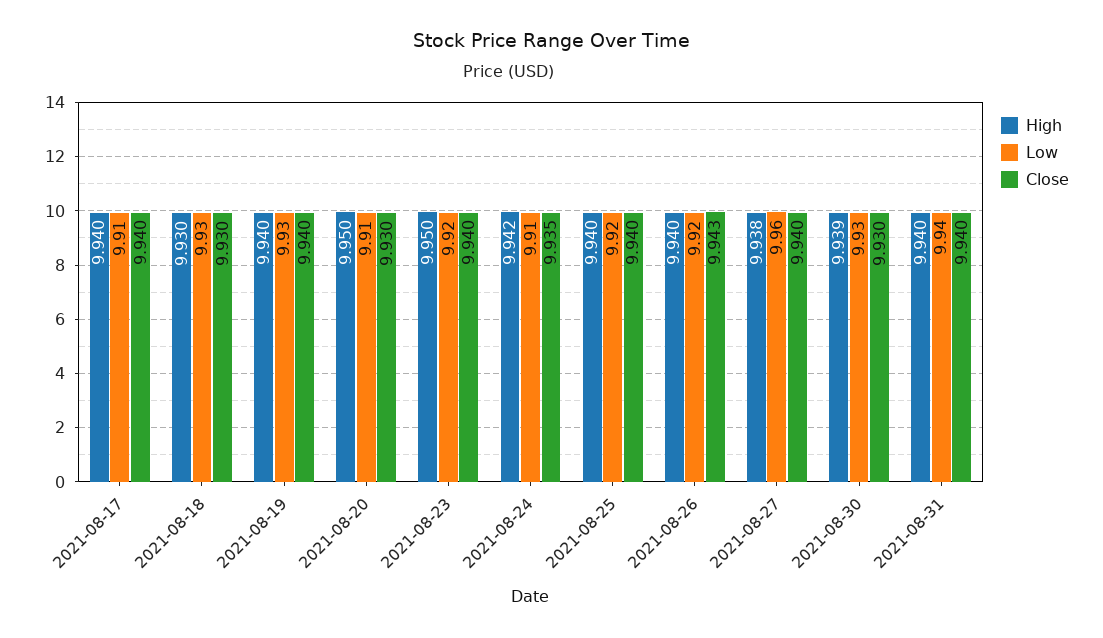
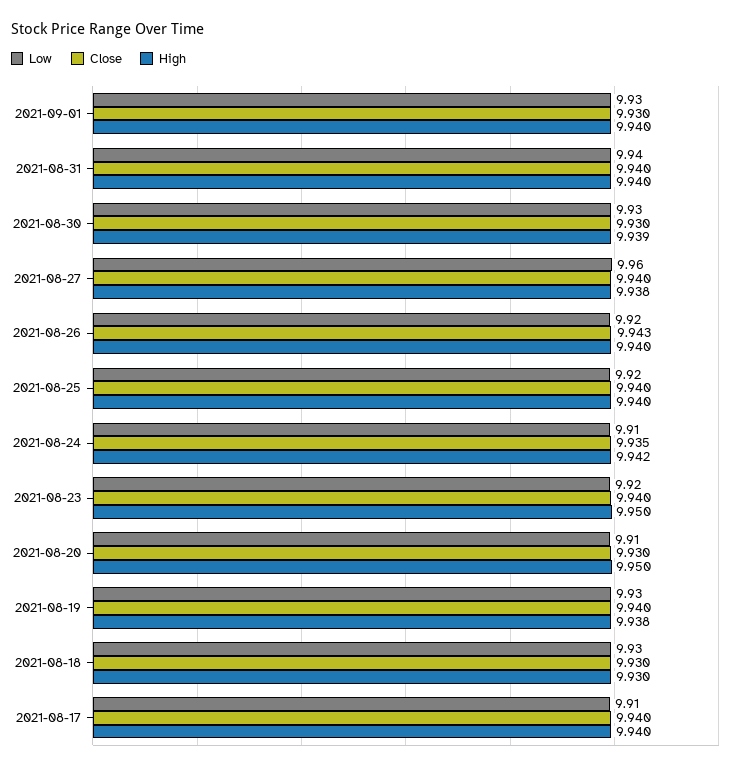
High, 2021-08-19: 9.94 -> 9.938
Low, 2021-09-01: none -> 9.93
Close, 2021-09-01: none -> 9.93
High, 2021-09-01: none -> 9.94

